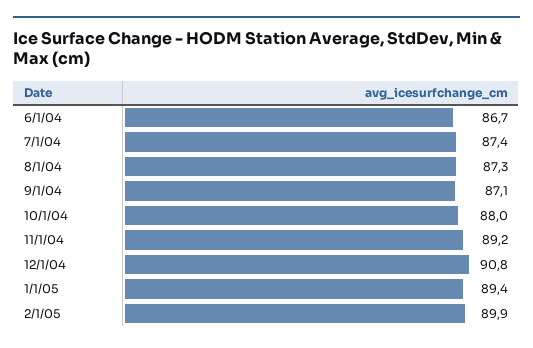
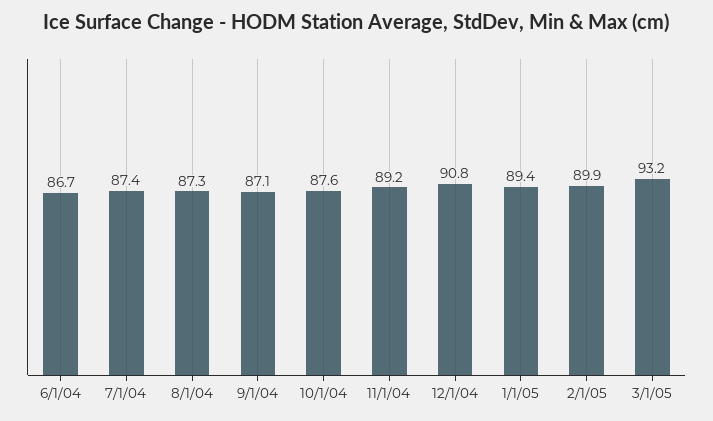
10/1/04: 88 -> 87.6
3/1/05: none -> 93.2

